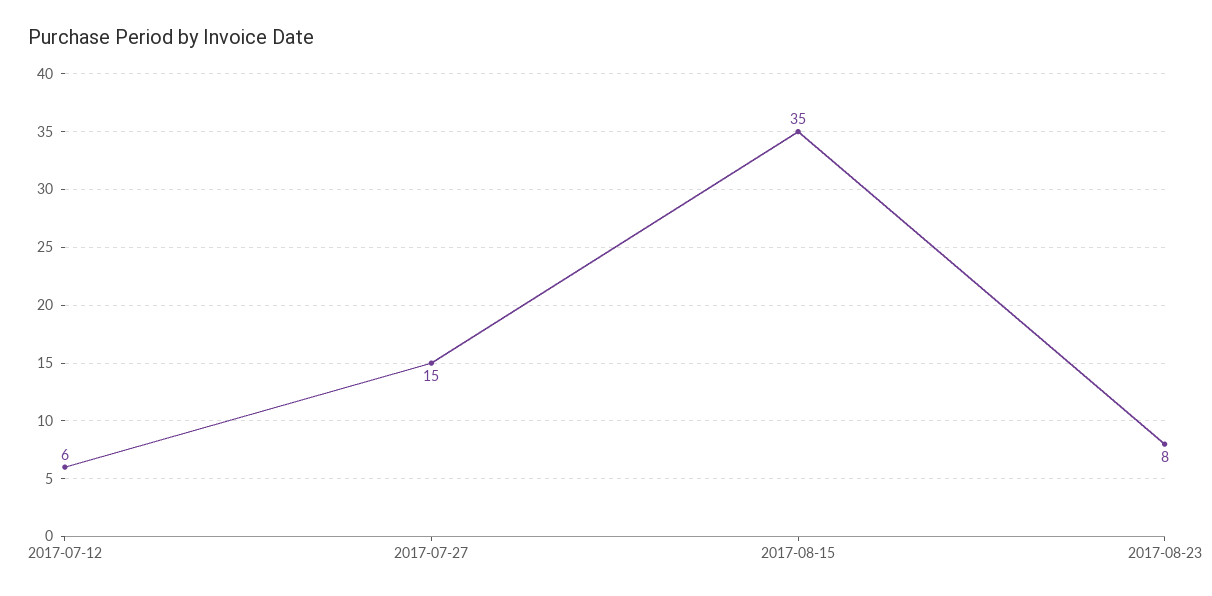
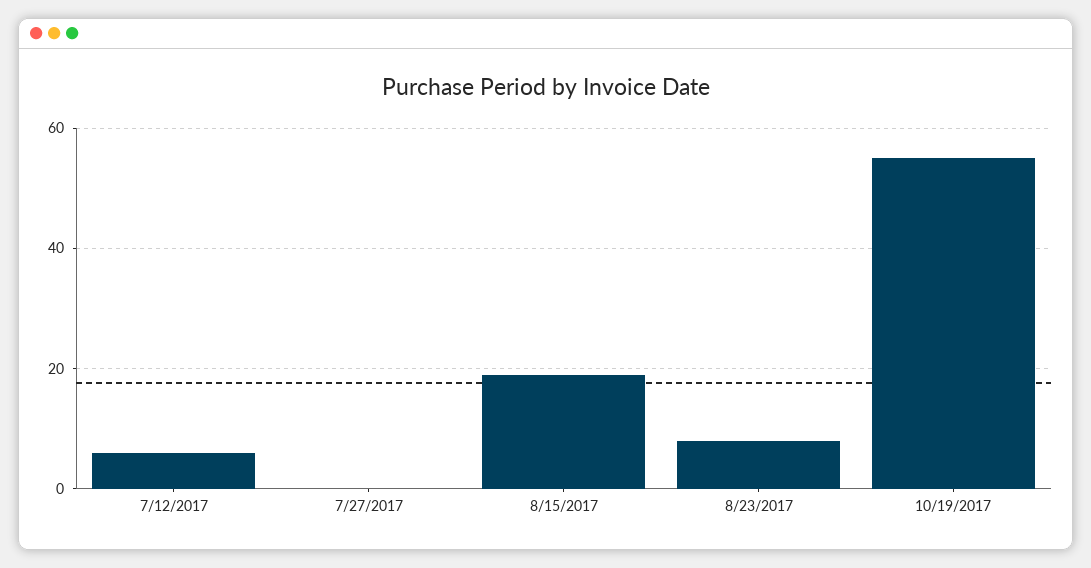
2017-07-27: 15 -> 0
2017-08-15: 35 -> 20
10/19/2017: none -> 55

